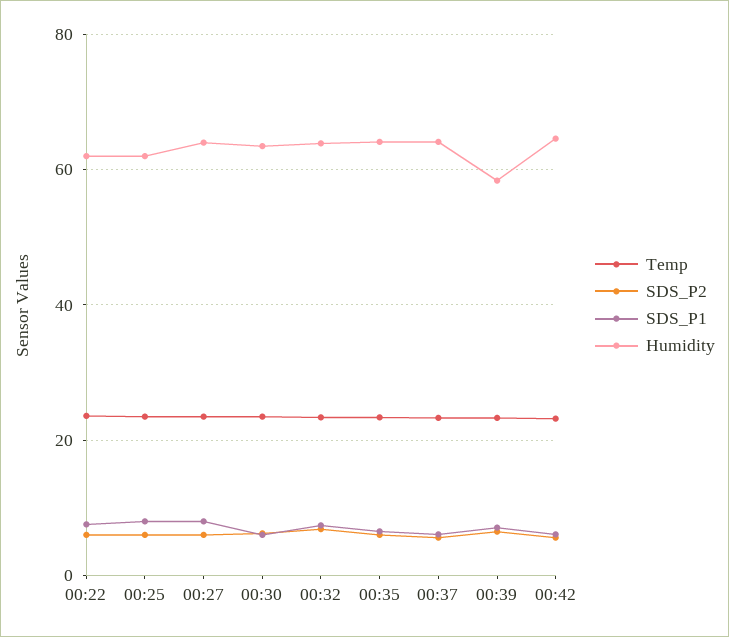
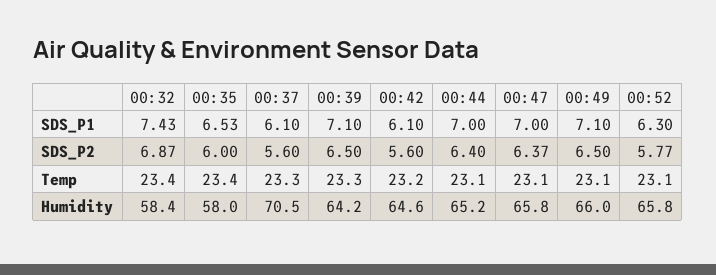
Temp, 00:22: 24 -> none
SDS_P2, 00:22: 6 -> none
SDS_P1, 00:22: 8 -> none
Humidity, 00:22: 62 -> none
Temp, 00:25: 24 -> none
SDS_P2, 00:25: 6 -> none
SDS_P1, 00:25: 8 -> none
Humidity, 00:25: 62 -> none
Temp, 00:27: 24 -> none
SDS_P2, 00:27: 6 -> none
SDS_P1, 00:27: 8 -> none
Humidity, 00:27: 64 -> none
Temp, 00:30: 24 -> none
SDS_P2, 00:30: 6 -> none
SDS_P1, 00:30: 6 -> none
Humidity, 00:30: 64 -> none
Humidity, 00:32: 64 -> 58.4
Humidity, 00:35: 64 -> 58
Humidity, 00:37: 64 -> 70.5
Humidity, 00:39: 58 -> 64.2
SDS_P1, 00:44: none -> 7
SDS_P1, 00:47: none -> 7
SDS_P1, 00:49: none -> 7.1
SDS_P1, 00:52: none -> 6.3
SDS_P2, 00:44: none -> 6.4
SDS_P2, 00:47: none -> 6.37
SDS_P2, 00:49: none -> 6.5
SDS_P2, 00:52: none -> 5.77
Temp, 00:44: none -> 23.1
Temp, 00:47: none -> 23.1
Temp, 00:49: none -> 23.1
Temp, 00:52: none -> 23.1
Humidity, 00:44: none -> 65.2
Humidity, 00:47: none -> 65.8
Humidity, 00:49: none -> 66
Humidity, 00:52: none -> 65.8

